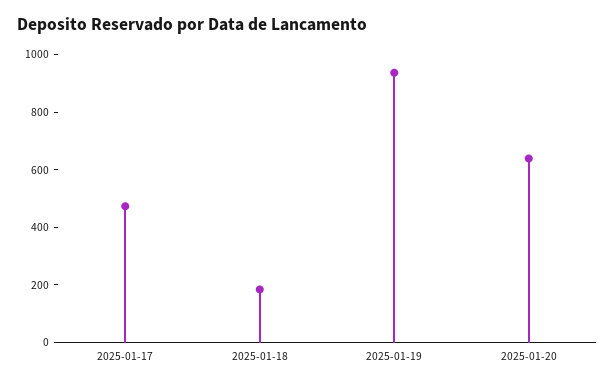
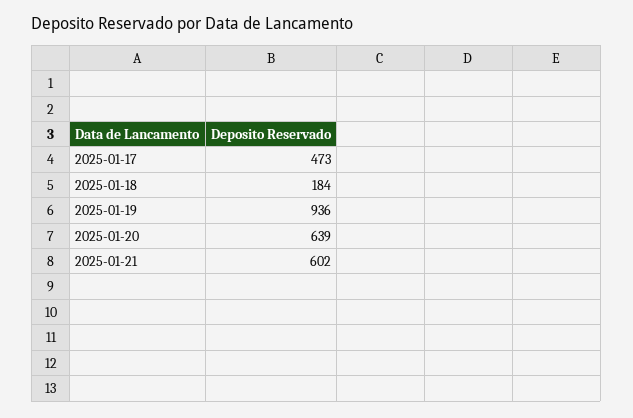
2025-01-21: none -> 602

